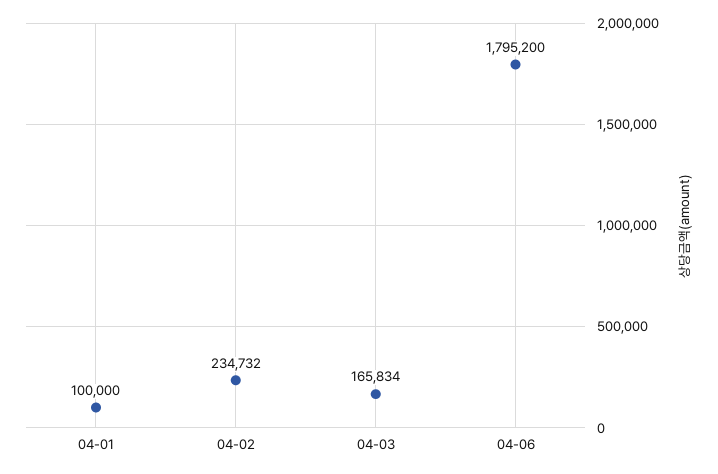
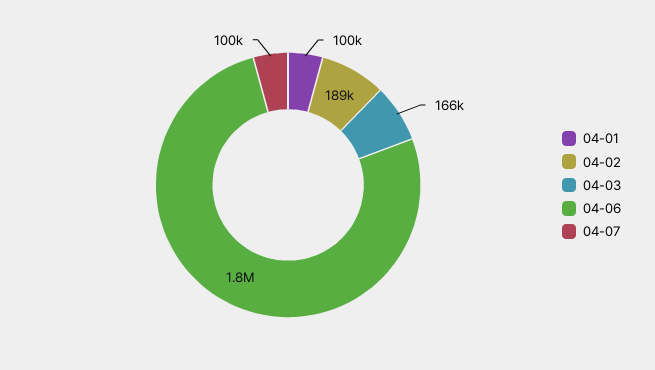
04-02: 234732 -> 189000
04-07: none -> 100000

